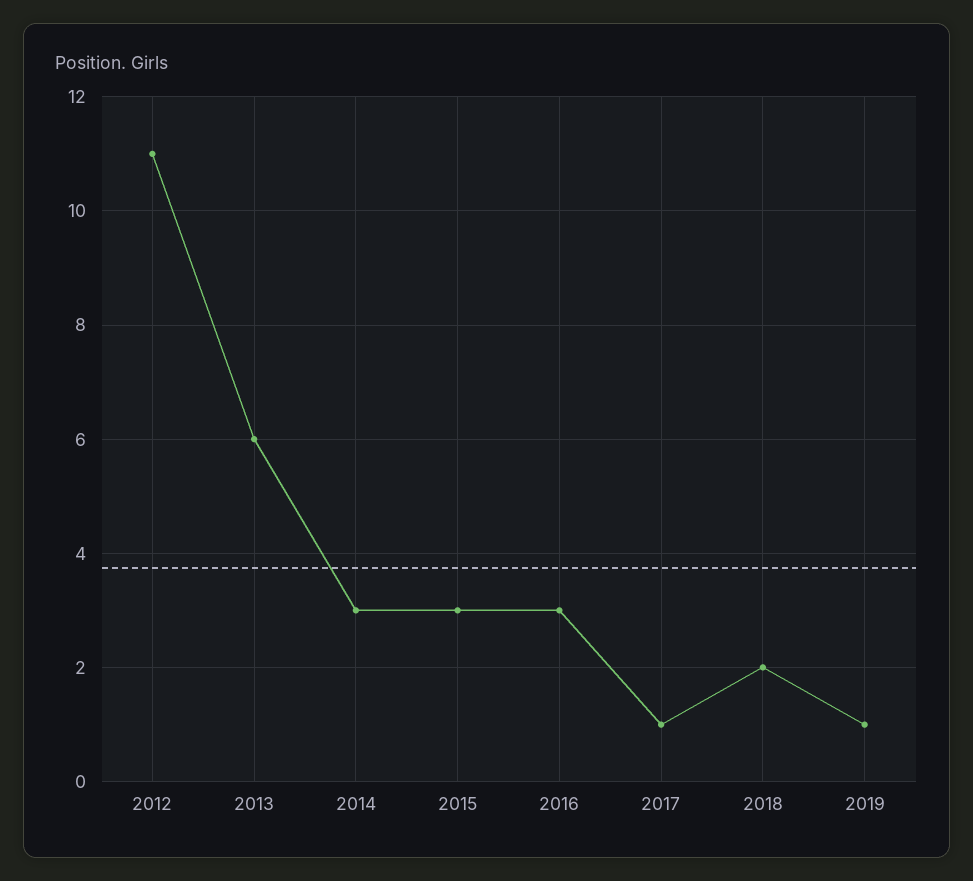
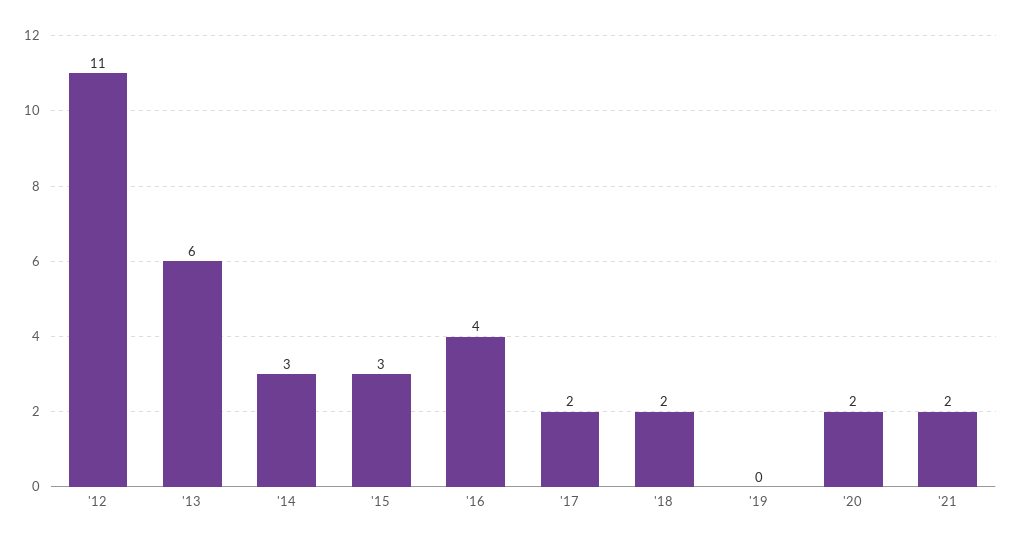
2016: 3 -> 4
2017: 1 -> 2
2019: 1 -> 0
'20: none -> 2
'21: none -> 2

